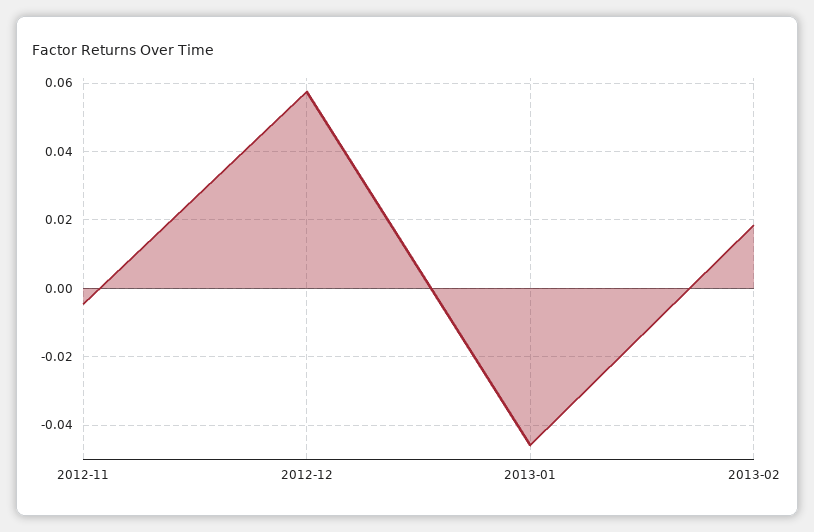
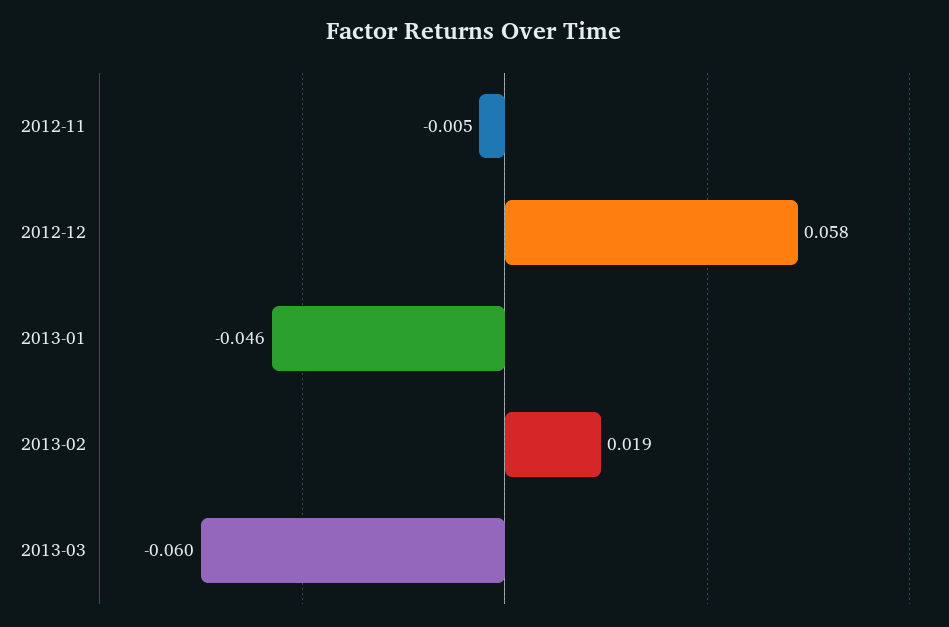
2013-03: none -> -0.06

